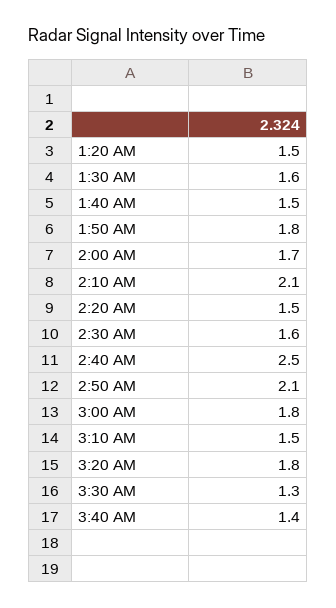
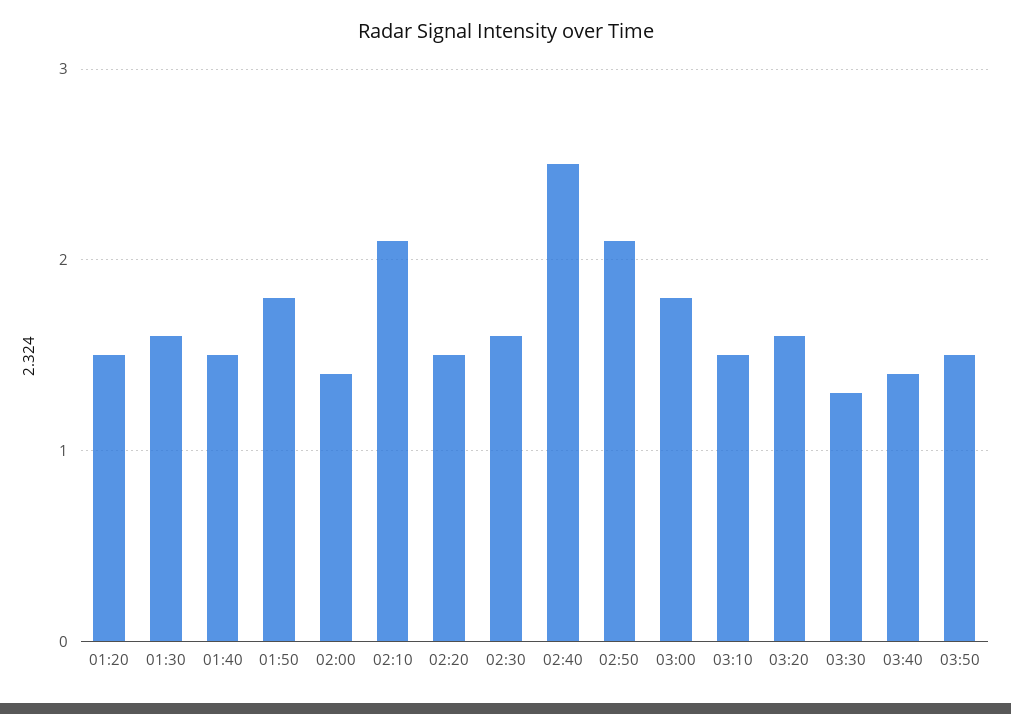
2:00 AM: 1.7 -> 1.4
3:20 AM: 1.8 -> 1.6
03:50: none -> 1.5

